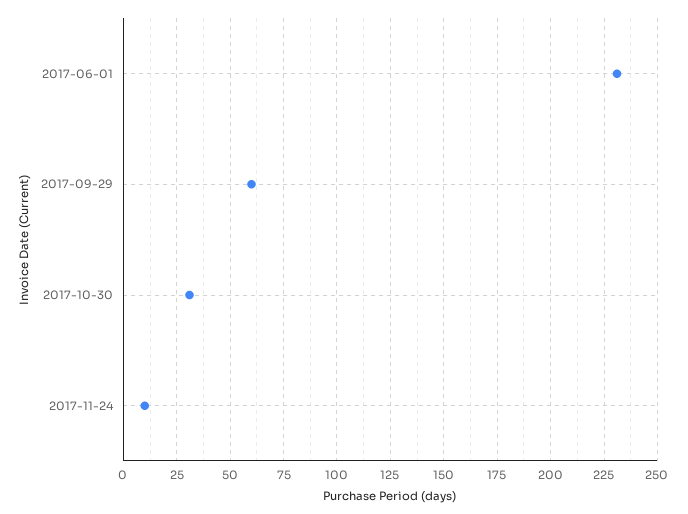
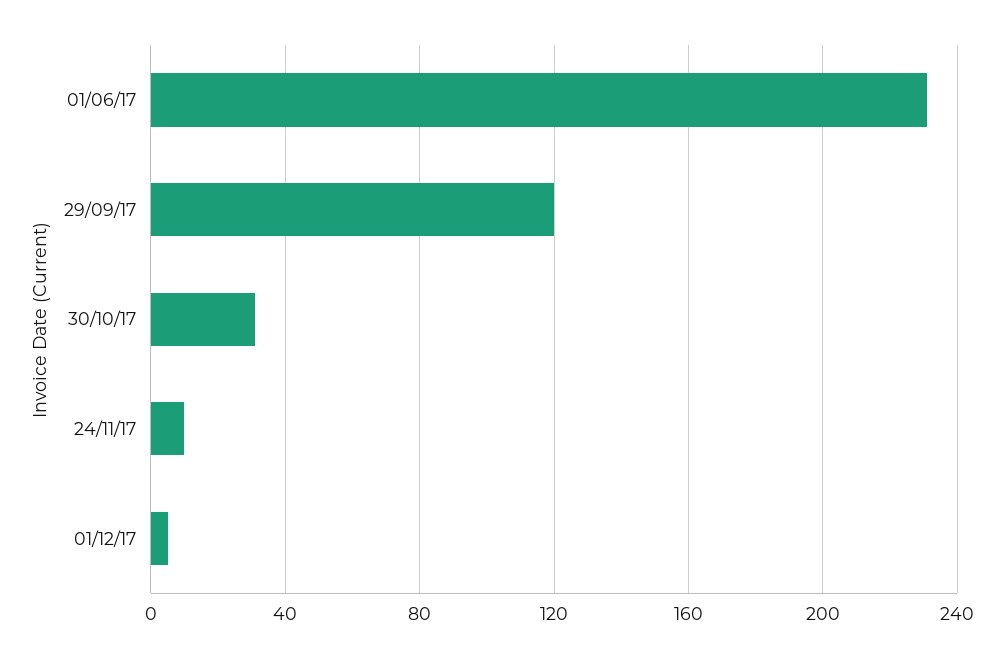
2017-09-29: 60 -> 120
01/12/17: none -> 5

